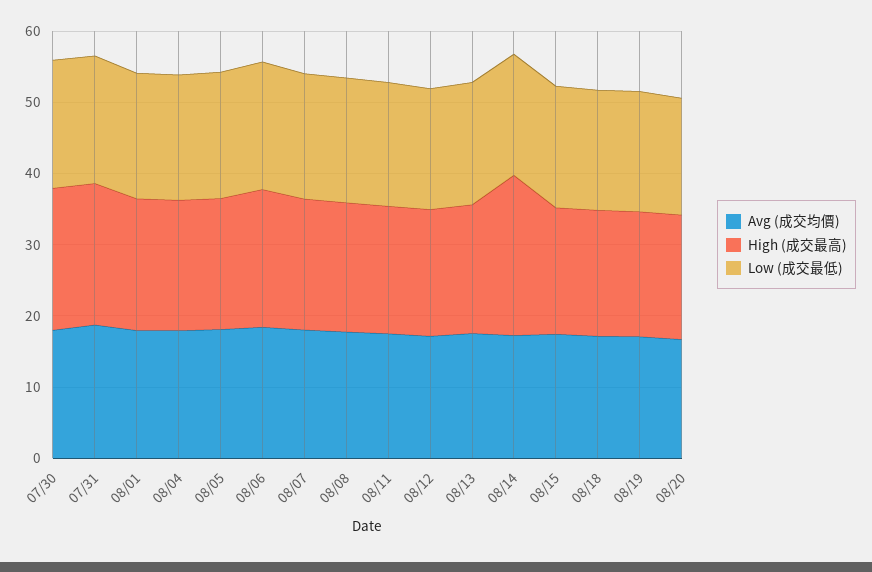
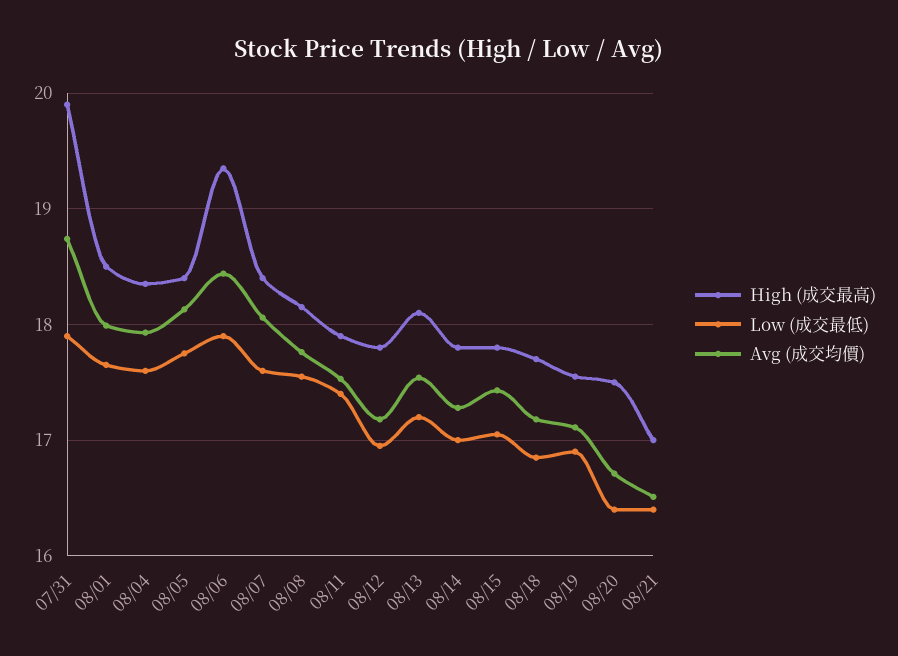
Avg (成交均價), 07/30: 18 -> none
High (成交最高), 07/30: 20 -> none
Low (成交最低), 07/30: 18 -> none
High (成交最高), 08/14: 22 -> 17.8
High (成交最高), 08/21: none -> 17
Low (成交最低), 08/21: none -> 16.4
Avg (成交均價), 08/21: none -> 16.5

